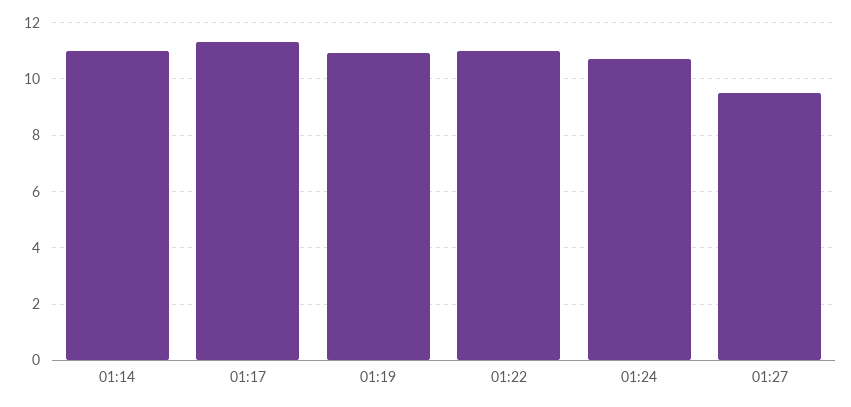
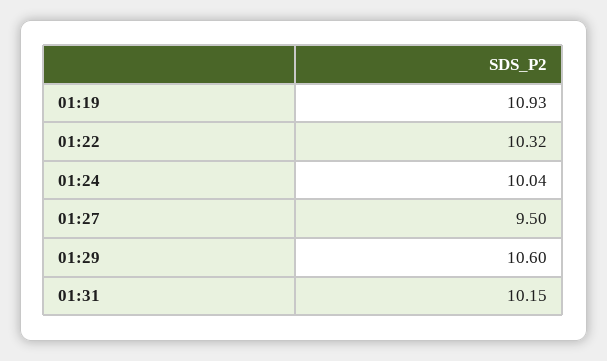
01:14: 11 -> none
01:17: 11.25 -> none
01:22: 11 -> 10.32
01:24: 10.75 -> 10.04
01:29: none -> 10.6
01:31: none -> 10.15

